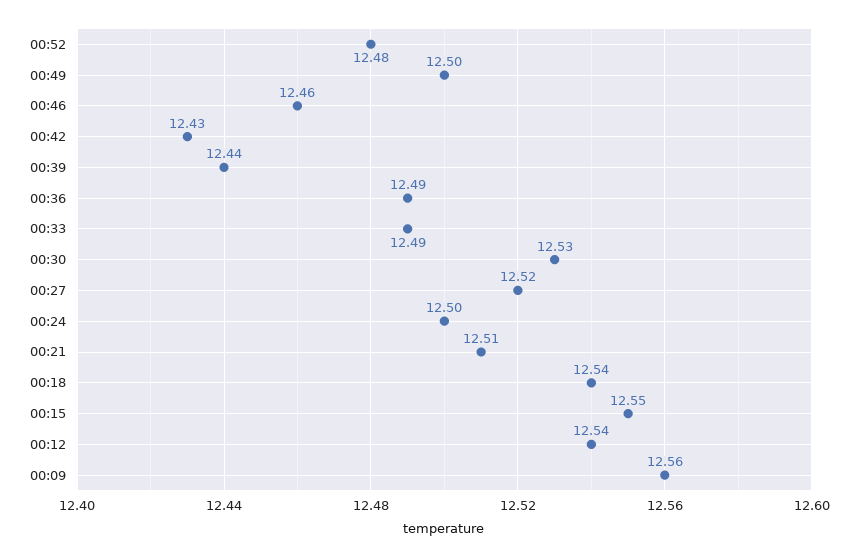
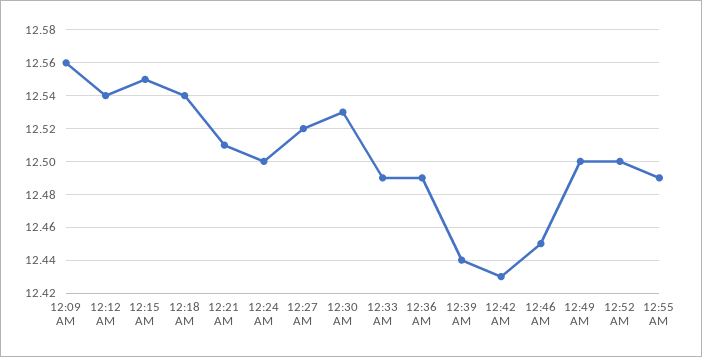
00:52: 12.48 -> 12.5
00:46: 12.46 -> 12.45
12:55 AM: none -> 12.49

